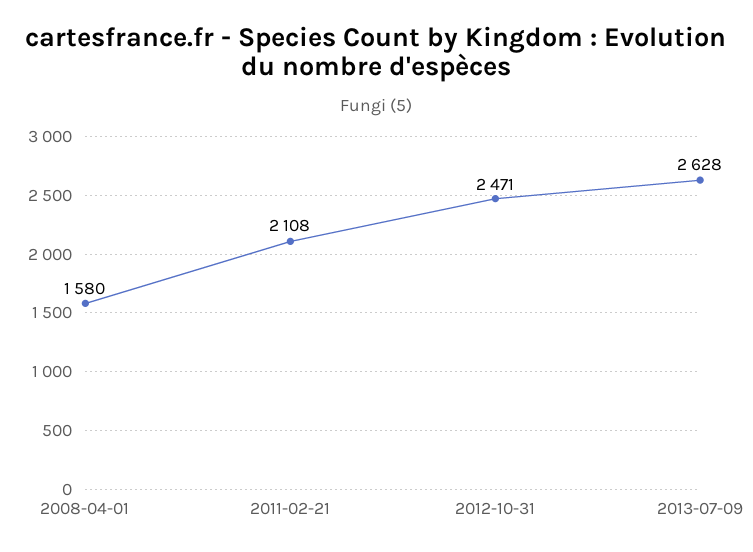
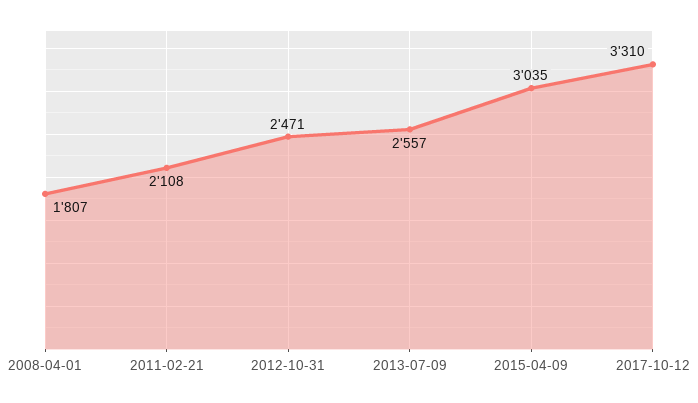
2008-04-01: 1580 -> 1807
2013-07-09: 2628 -> 2557
2015-04-09: none -> 3035
2017-10-12: none -> 3310

